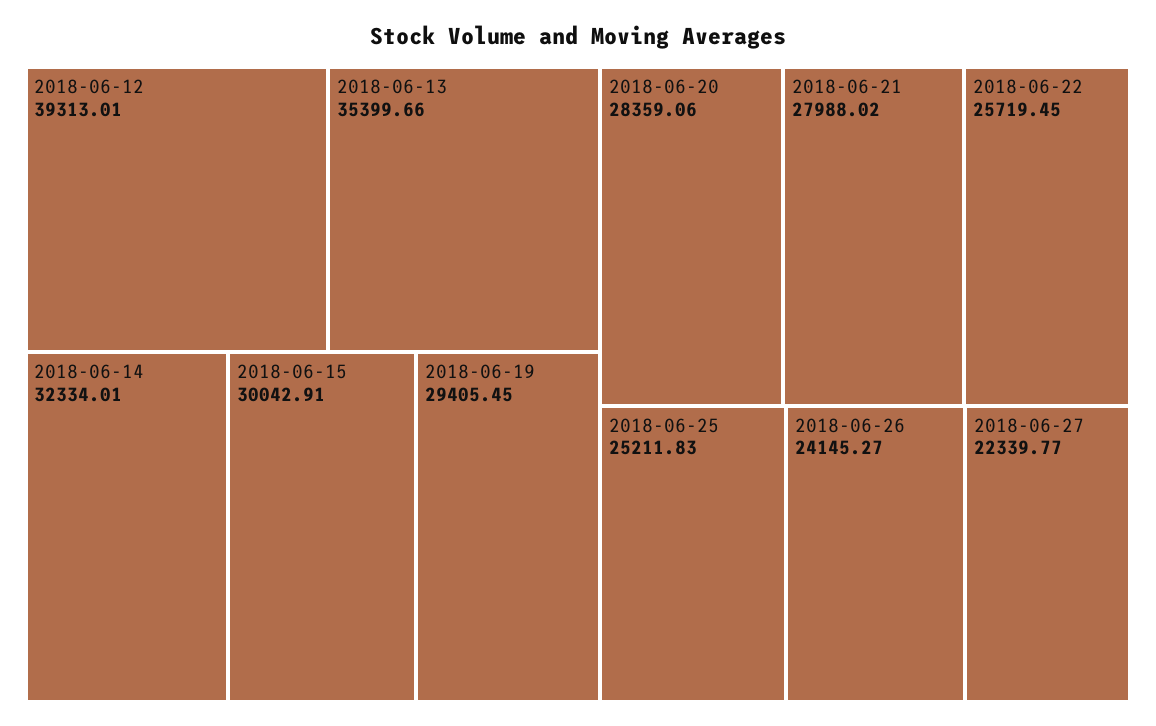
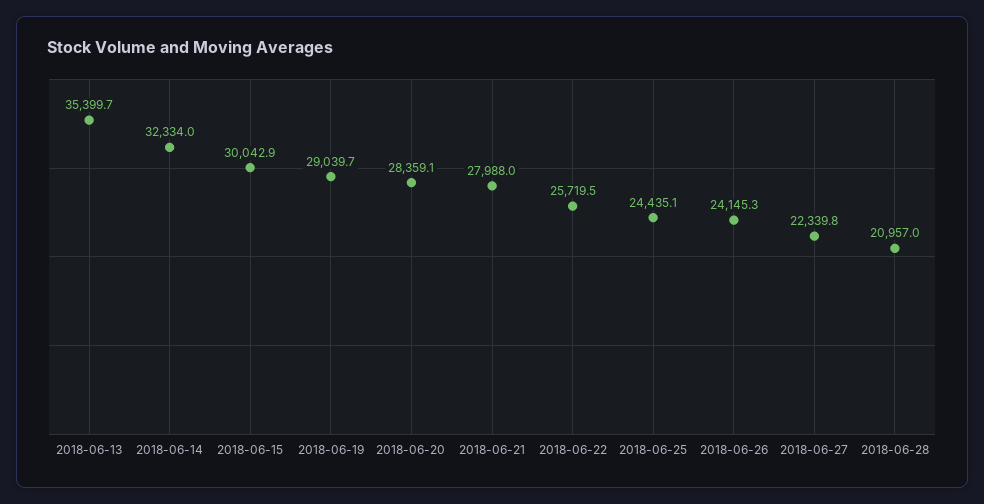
2018-06-12: 39313.01 -> none
2018-06-19: 29405.45 -> 29039.7
2018-06-25: 25211.83 -> 24435.1
2018-06-28: none -> 20957

